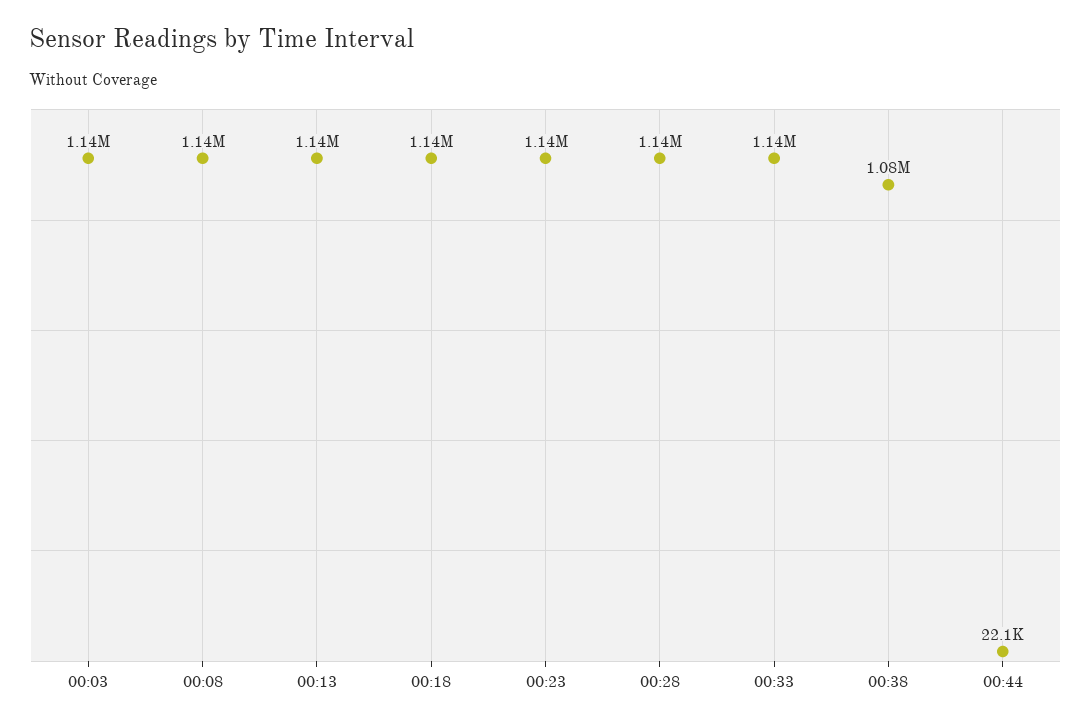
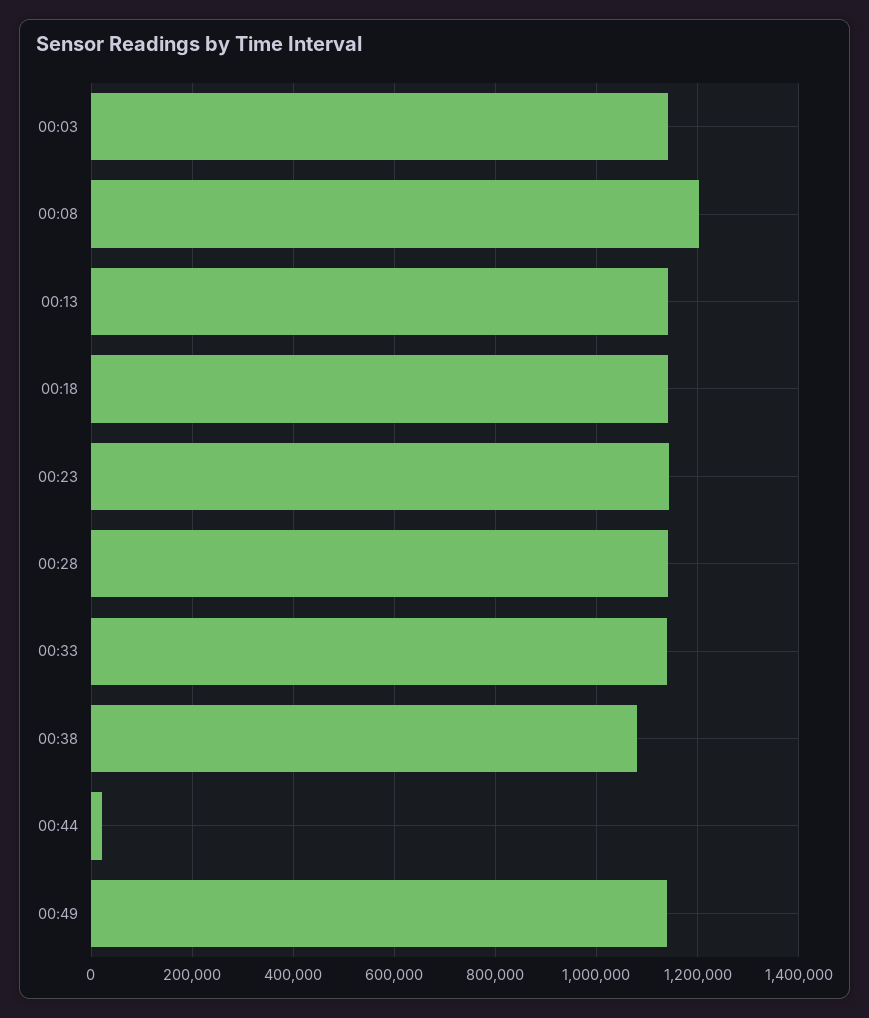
00:08: 1140000 -> 1200000
00:49: none -> 1140000

